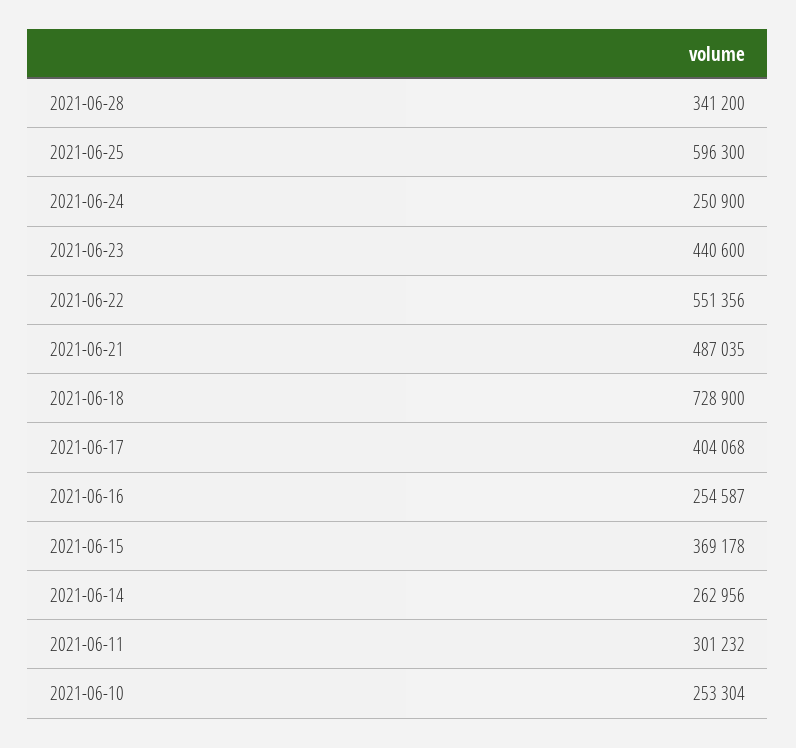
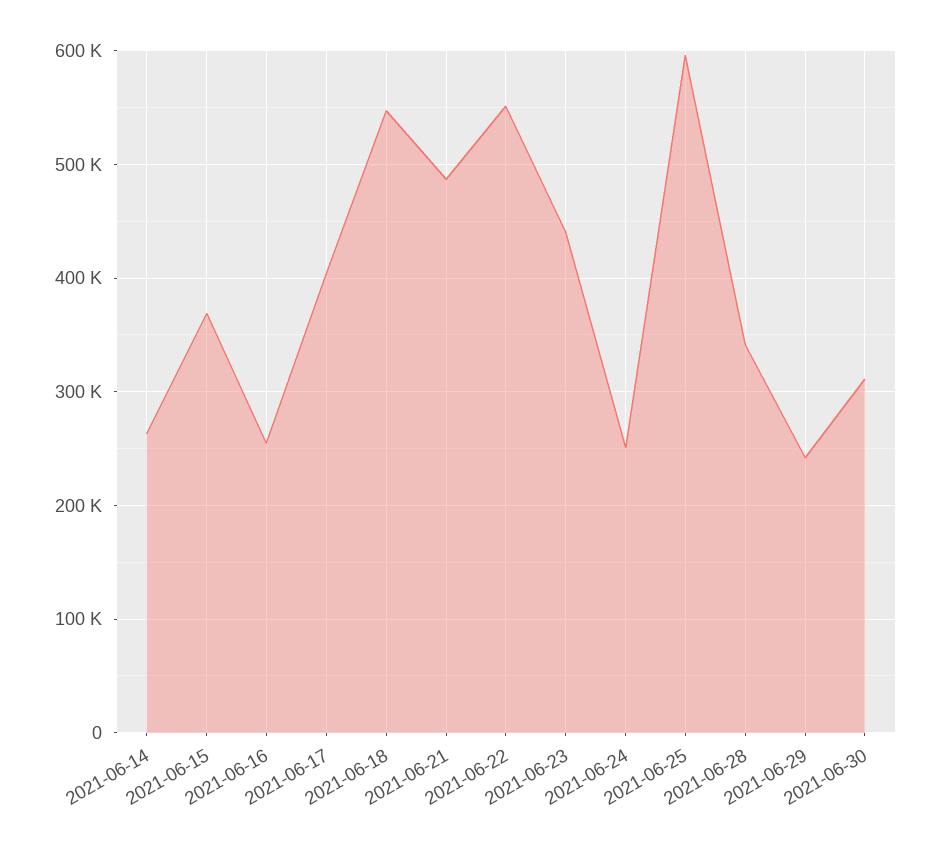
2021-06-18: 728900 -> 550000
2021-06-11: 301232 -> none
2021-06-10: 253304 -> none
2021-06-29: none -> 240000
2021-06-30: none -> 310000

